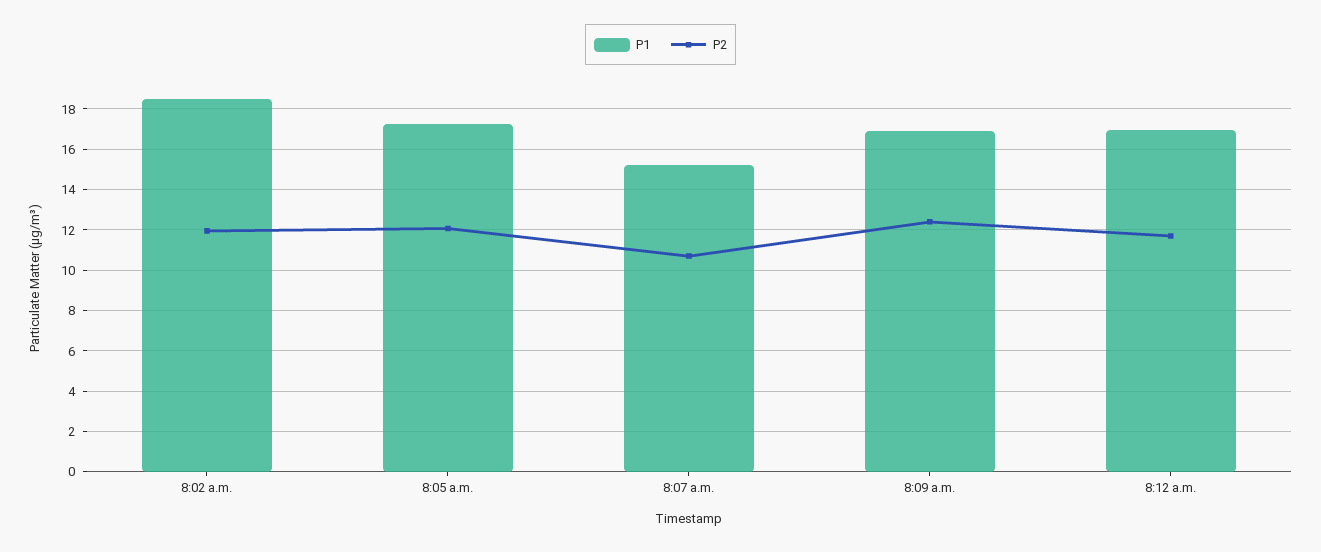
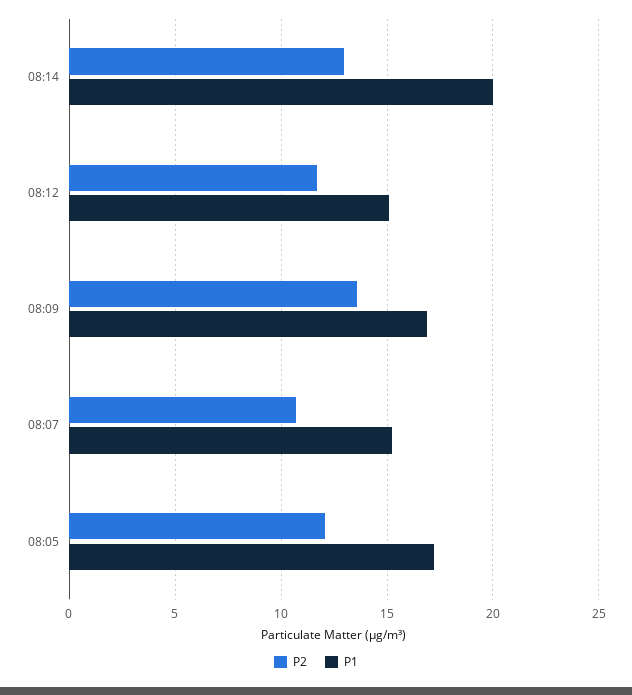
P1, 8:02 a.m.: 18.5 -> none
P2, 8:02 a.m.: 12 -> none
P2, 8:09 a.m.: 12.5 -> 13.5
P1, 8:12 a.m.: 17 -> 15
P2, 08:14: none -> 13
P1, 08:14: none -> 20

